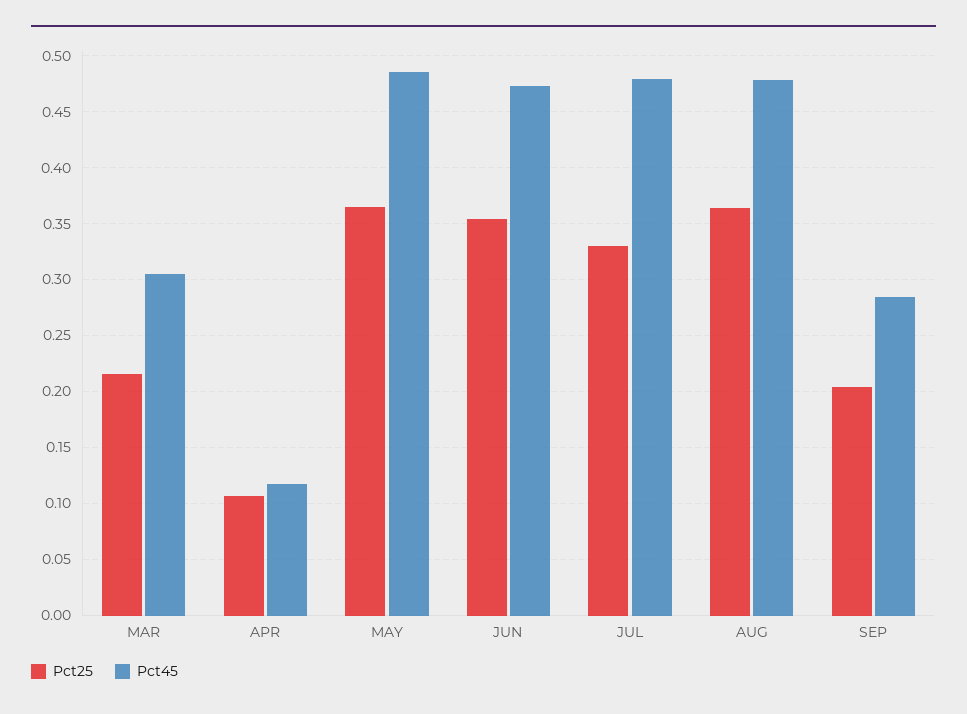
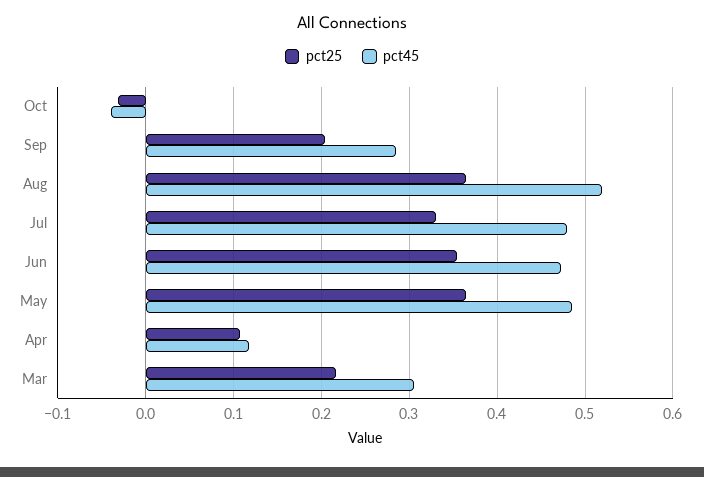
Pct45, AUG: 0.48 -> 0.52
Pct25, Oct: none -> -0.03
Pct45, Oct: none -> -0.04

